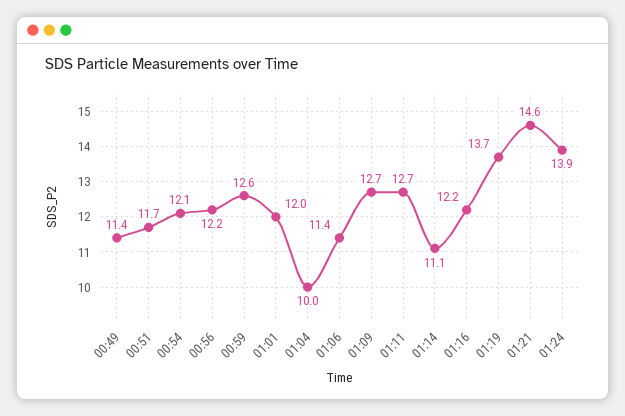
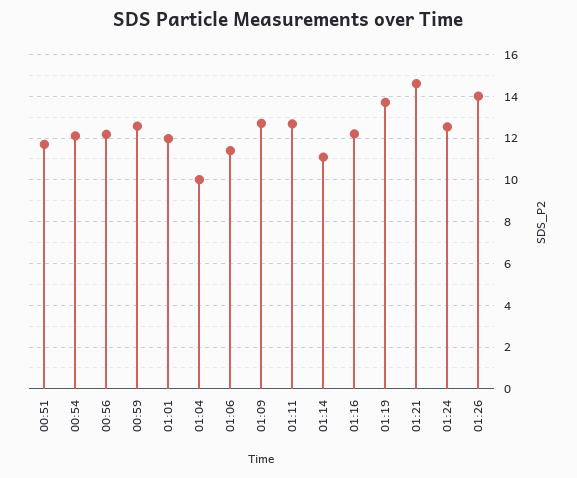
00:49: 11.4 -> none
01:24: 13.9 -> 12.5
01:26: none -> 14

